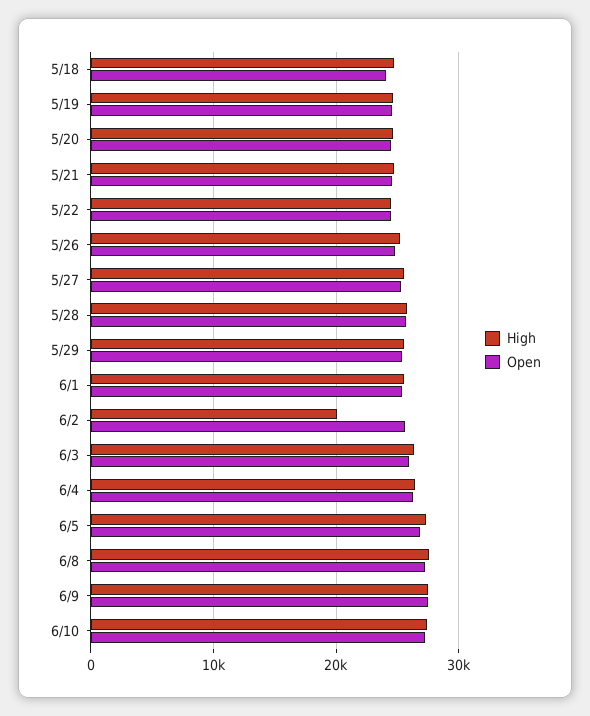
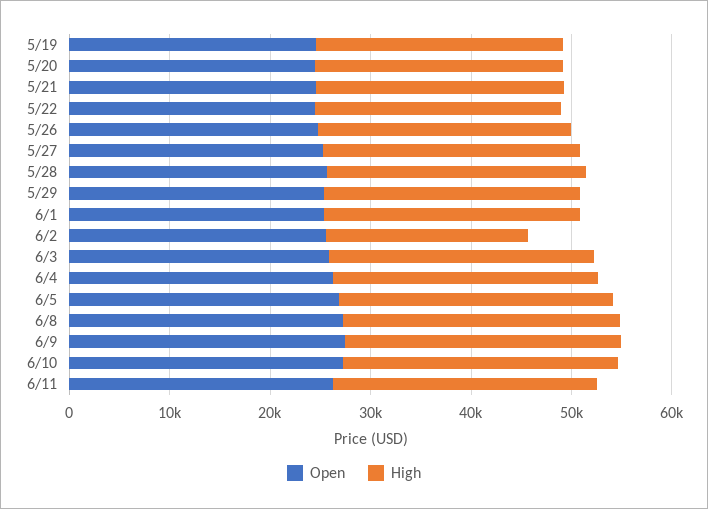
High, 5/18: 25000 -> none
Open, 5/18: 24000 -> none
Open, 6/11: none -> 26000
High, 6/11: none -> 26000

